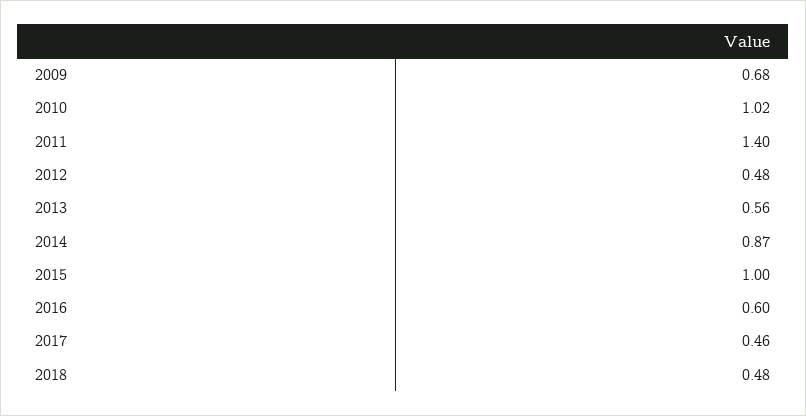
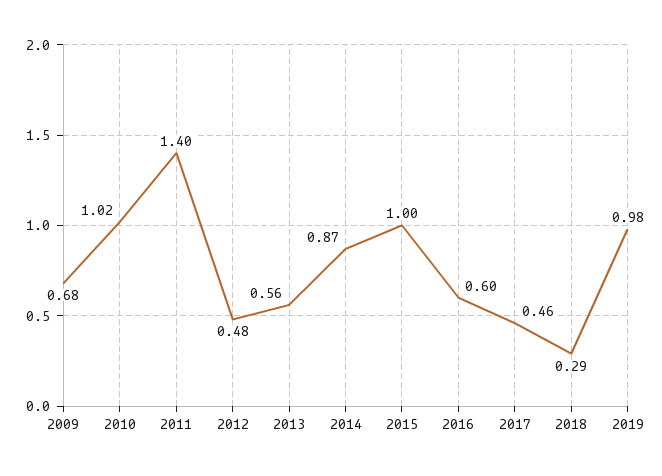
2018: 0.48 -> 0.29
2019: none -> 0.98

